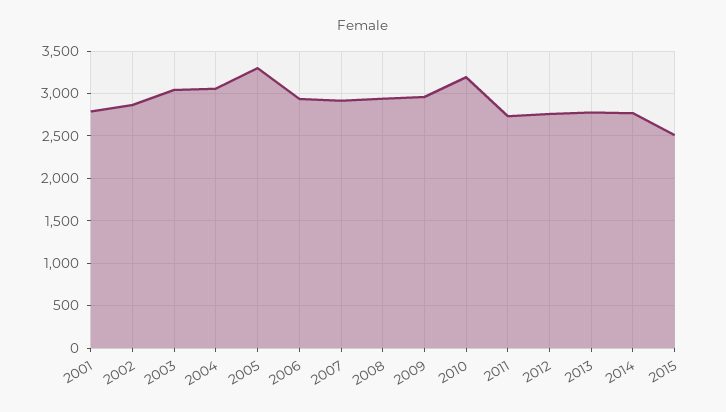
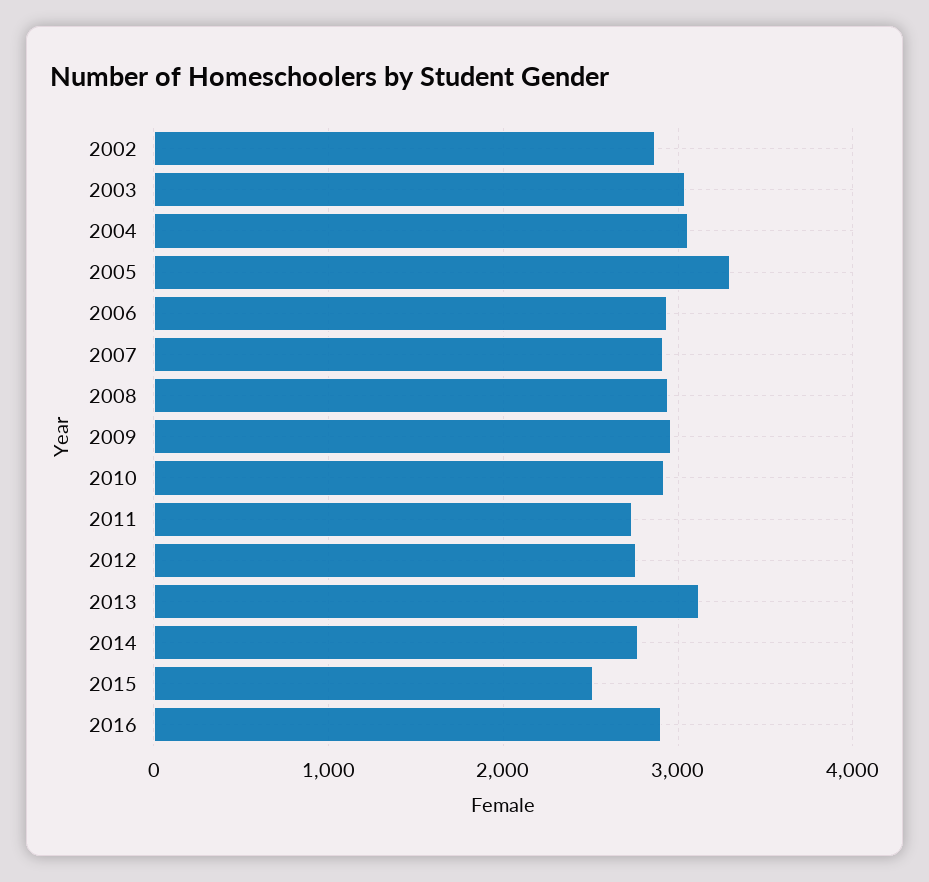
2001: 2800 -> none
2010: 3200 -> 2900
2013: 2800 -> 3100
2016: none -> 2900

